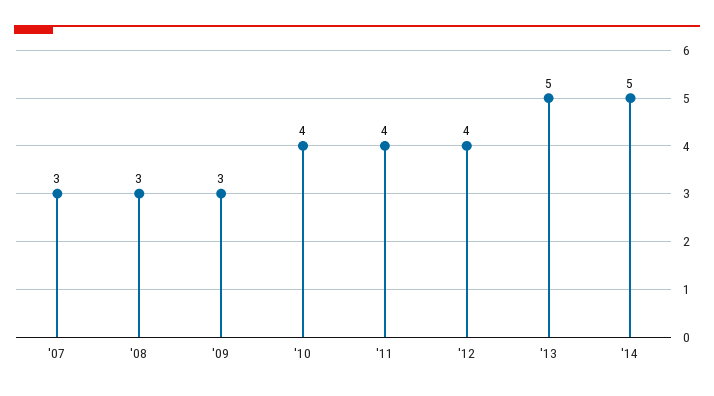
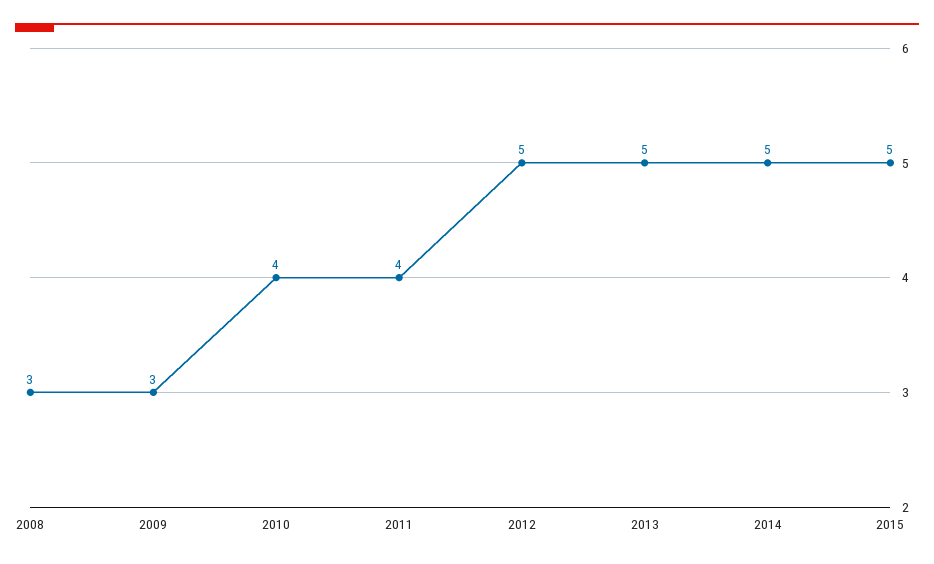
'07: 3 -> none
'12: 4 -> 5
2015: none -> 5

